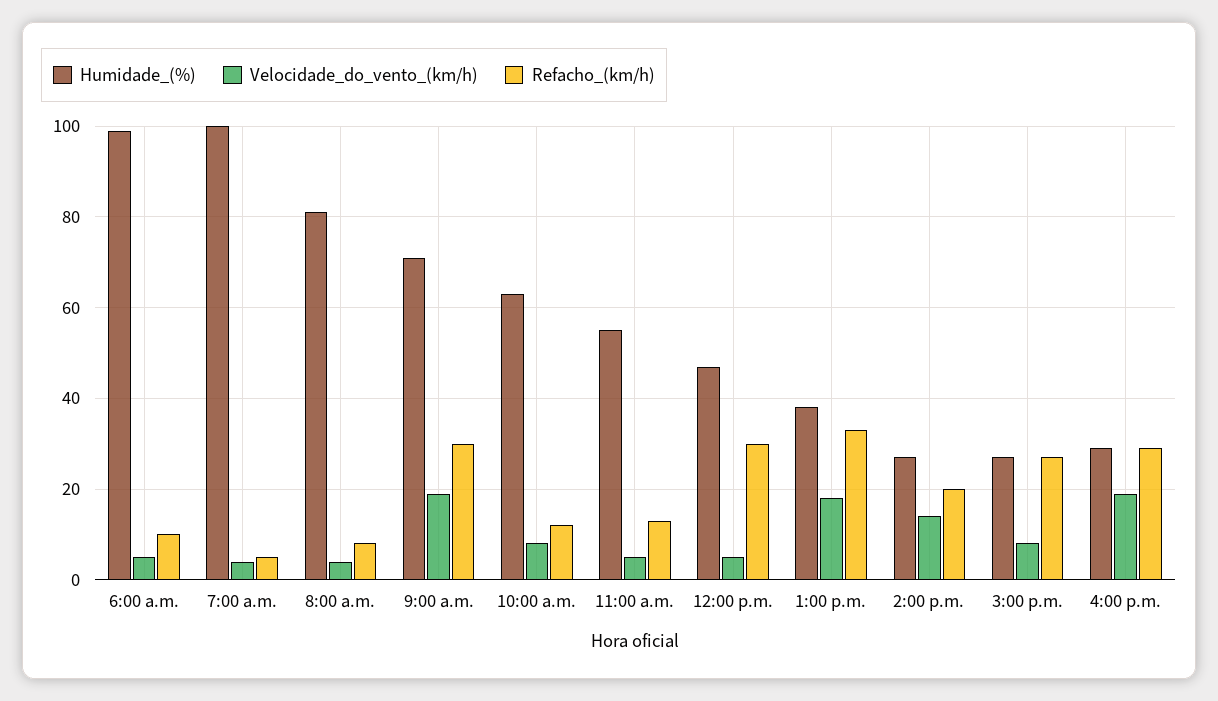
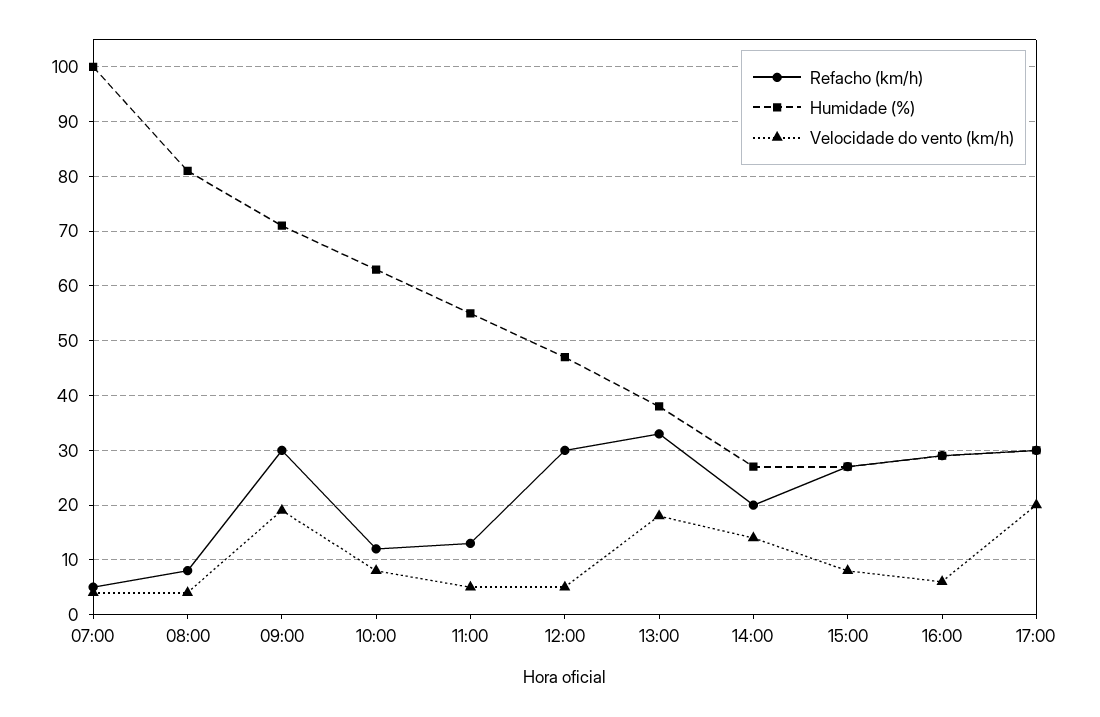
Humidade_(%), 6:00 a.m.: 100 -> none
Velocidade_do_vento_(km/h), 6:00 a.m.: 5 -> none
Refacho_(km/h), 6:00 a.m.: 10 -> none
Velocidade_do_vento_(km/h), 4:00 p.m.: 20 -> 5
Refacho_(km/h), 17:00: none -> 30
Humidade_(%), 17:00: none -> 30
Velocidade_do_vento_(km/h), 17:00: none -> 20

